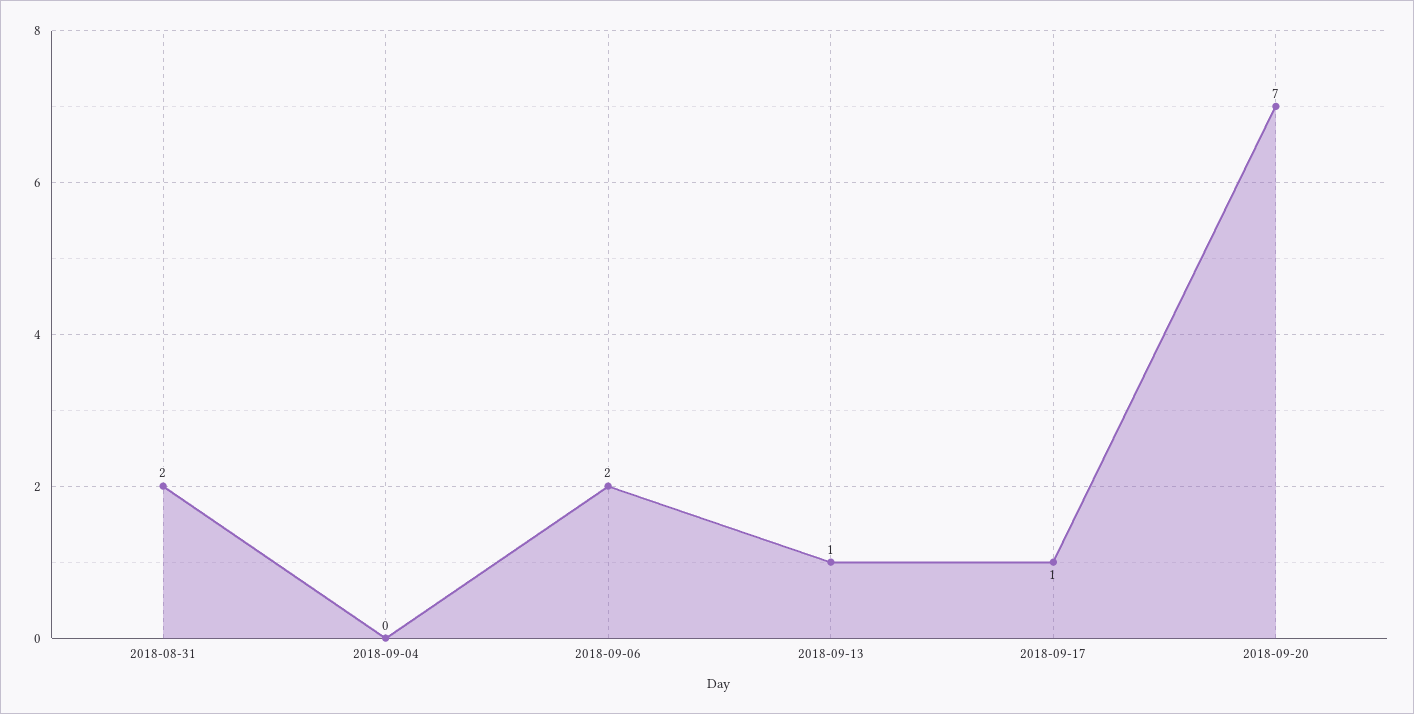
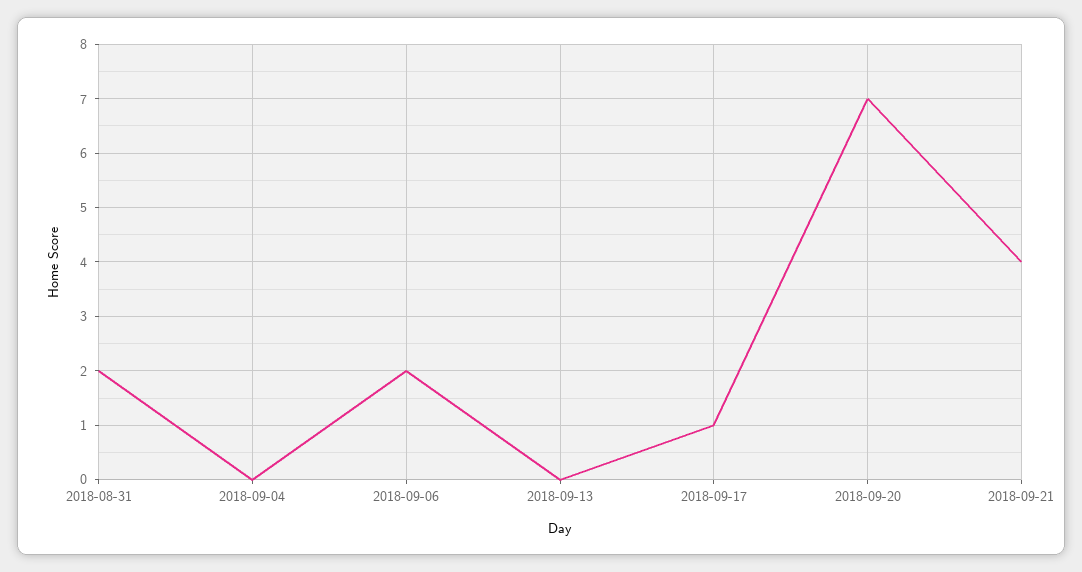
2018-09-13: 1 -> 0
2018-09-21: none -> 4

